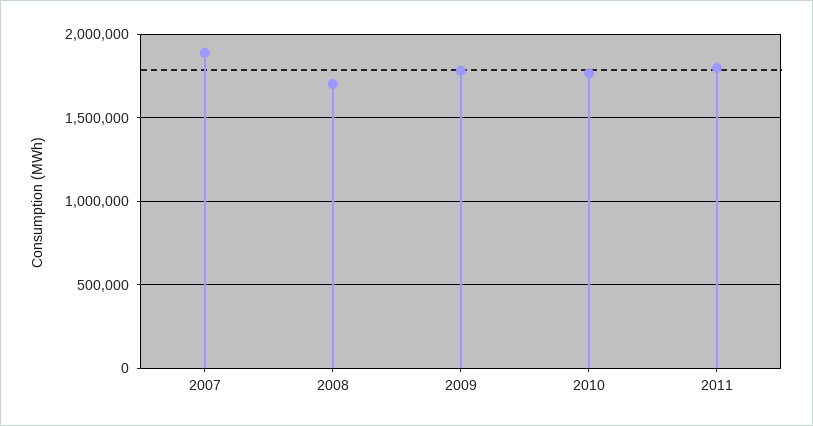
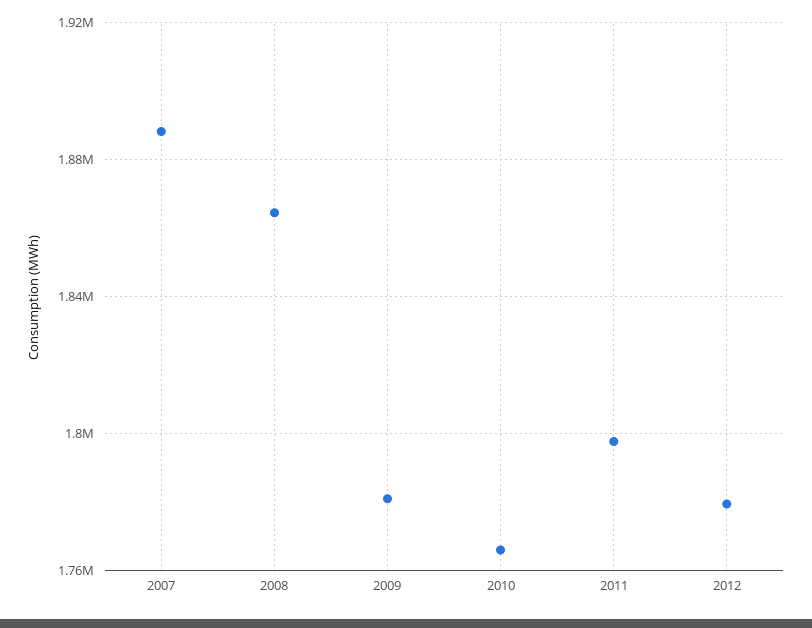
2008: 1700000 -> 1865000
2012: none -> 1780000

